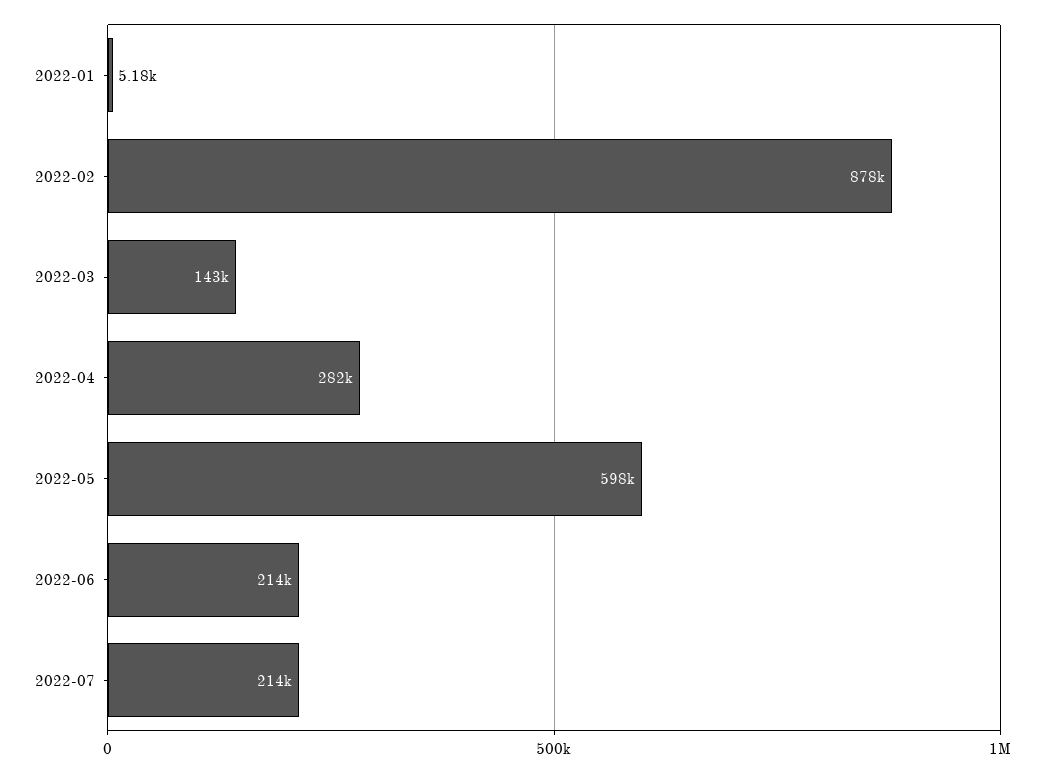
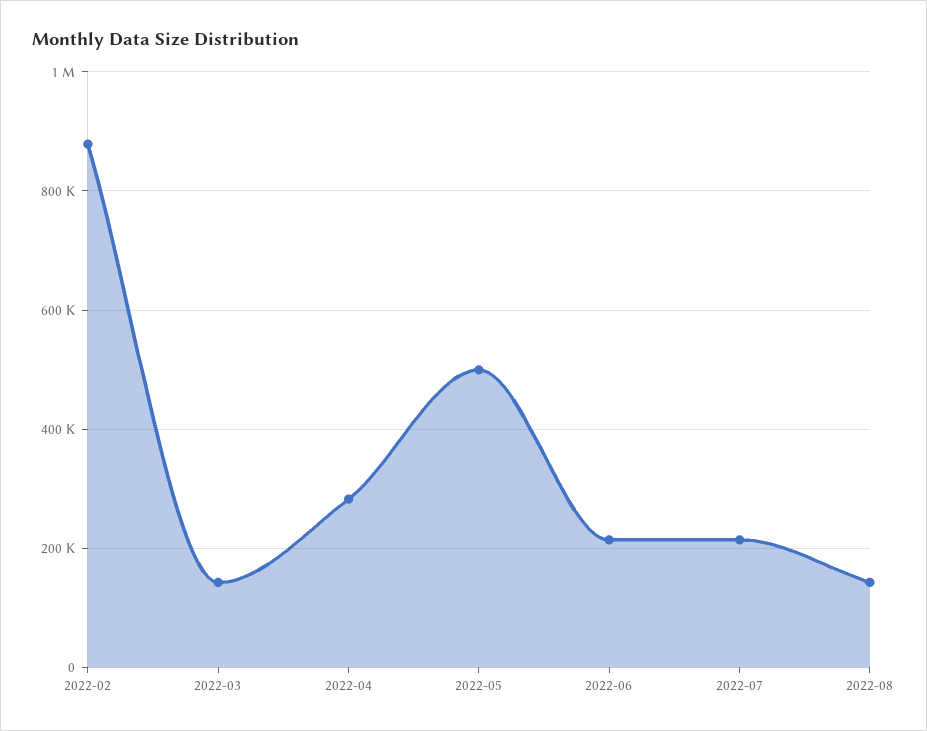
2022-01: 5180 -> none
2022-05: 598000 -> 500000
2022-08: none -> 140000

